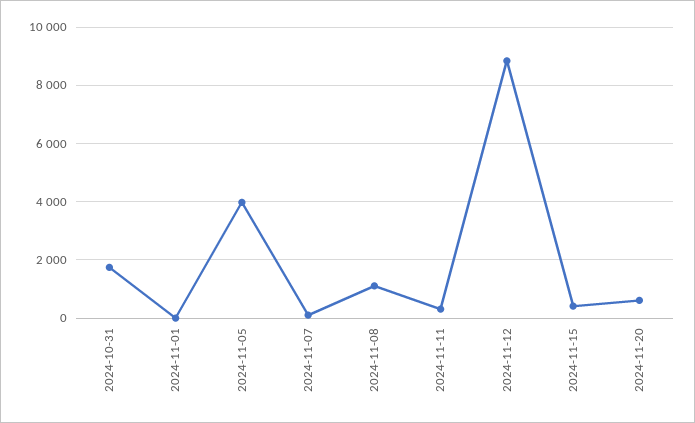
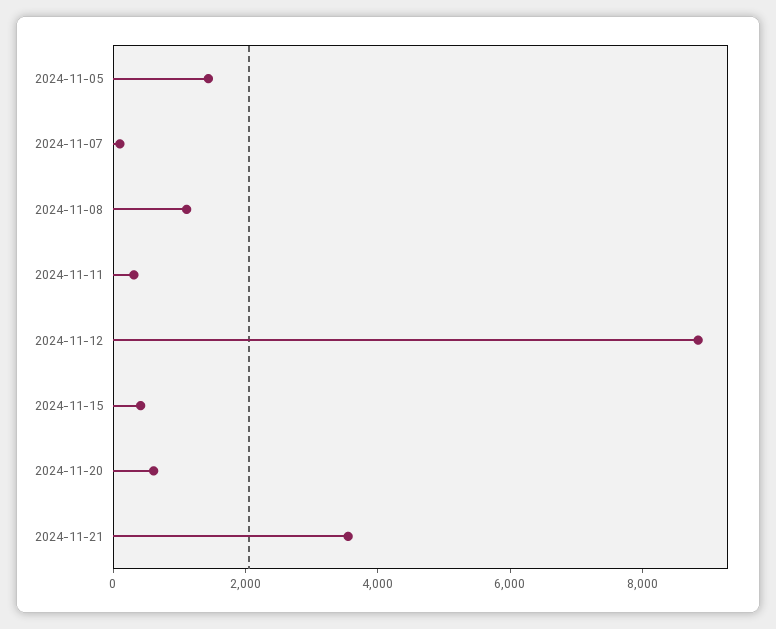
2024-10-31: 1750 -> none
2024-11-01: 0 -> none
2024-11-05: 4000 -> 1500
2024-11-21: none -> 3500

